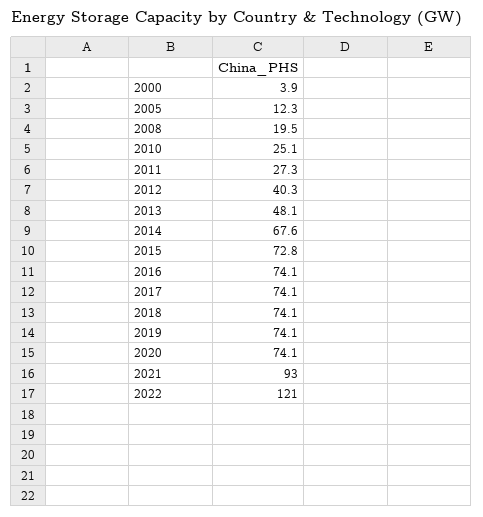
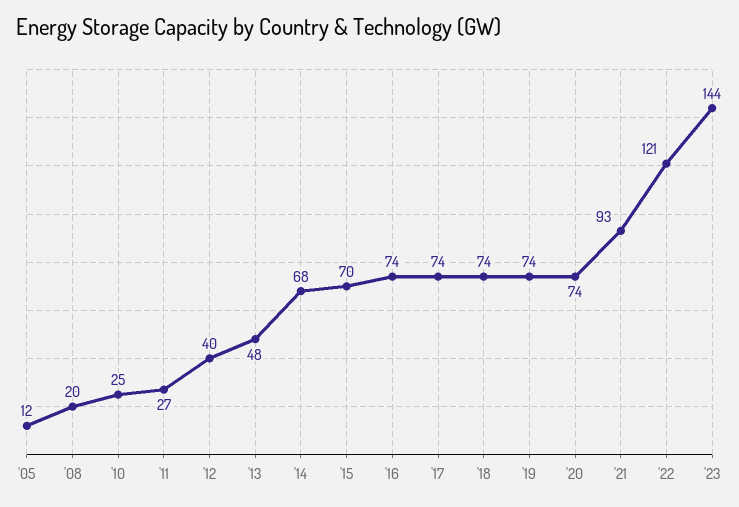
2000: 3.9 -> none
2015: 72.8 -> 70
'23: none -> 144

